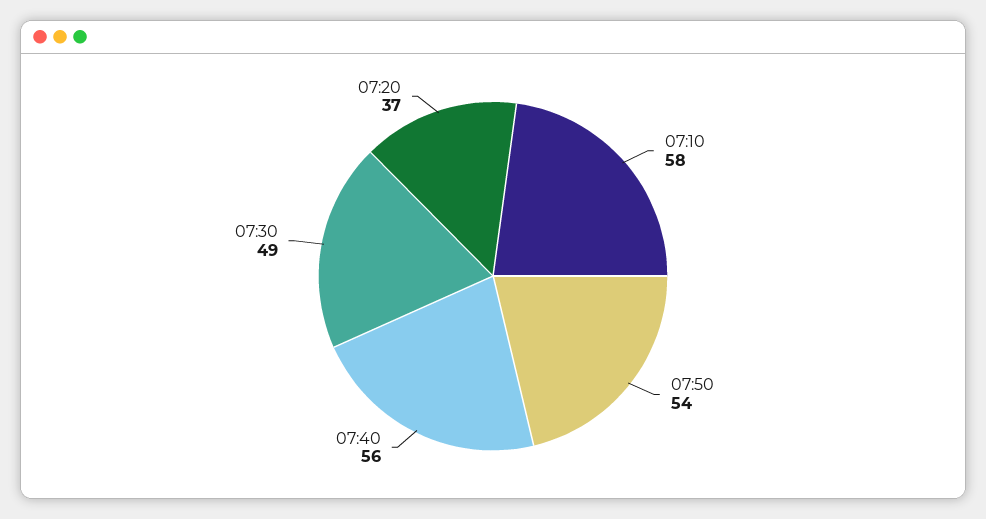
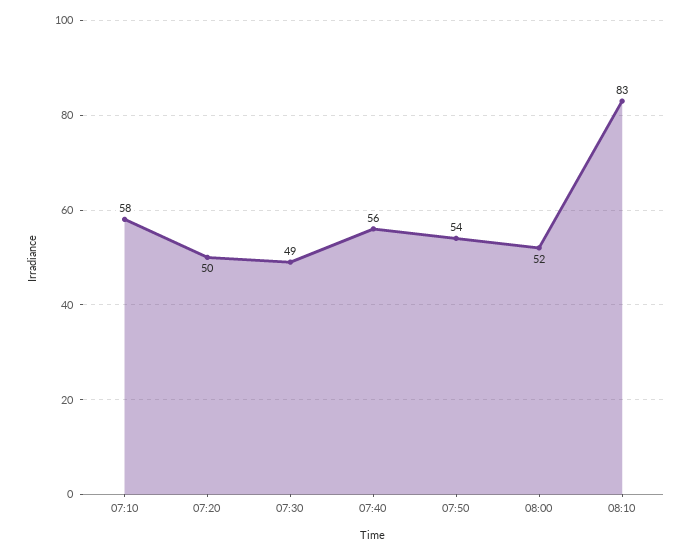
07:20: 37 -> 50
08:00: none -> 52
08:10: none -> 83

